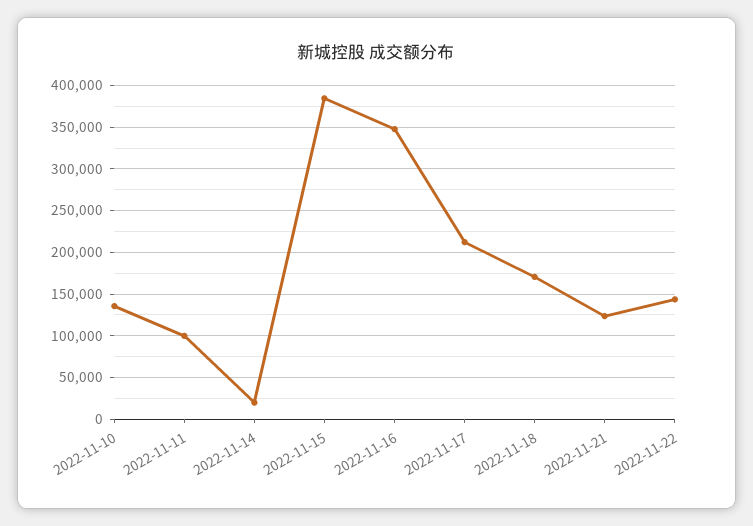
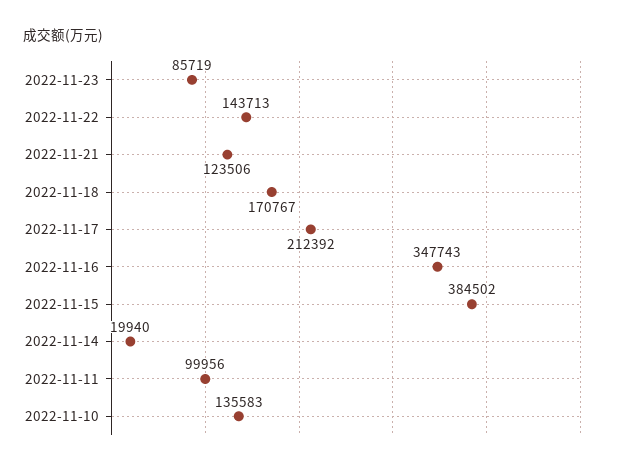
2022-11-23: none -> 85719

